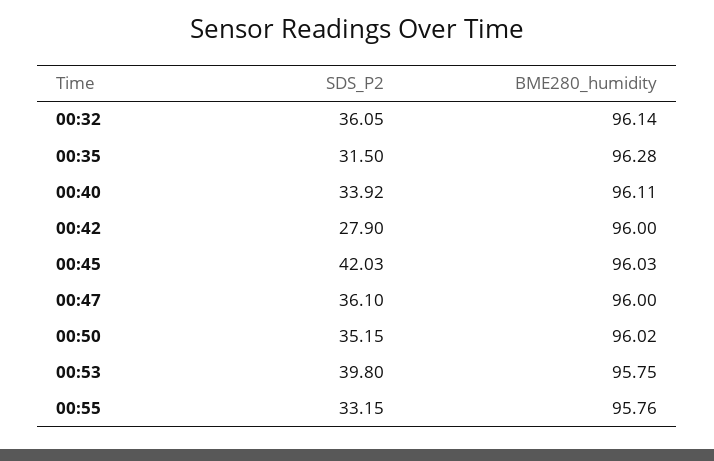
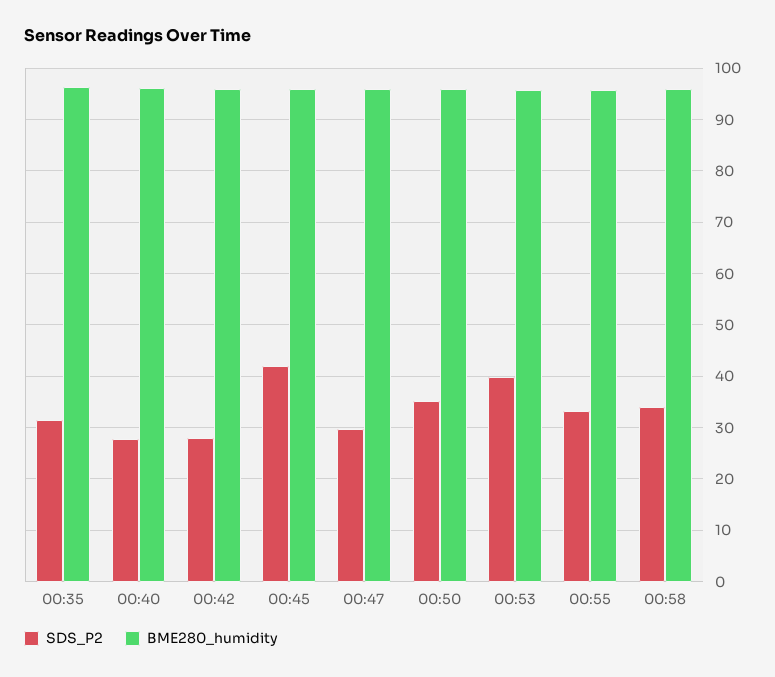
SDS_P2, 00:32: 36.05 -> none
BME280_humidity, 00:32: 96.14 -> none
SDS_P2, 00:40: 33.92 -> 28
SDS_P2, 00:47: 36.1 -> 30
SDS_P2, 00:58: none -> 34
BME280_humidity, 00:58: none -> 96

